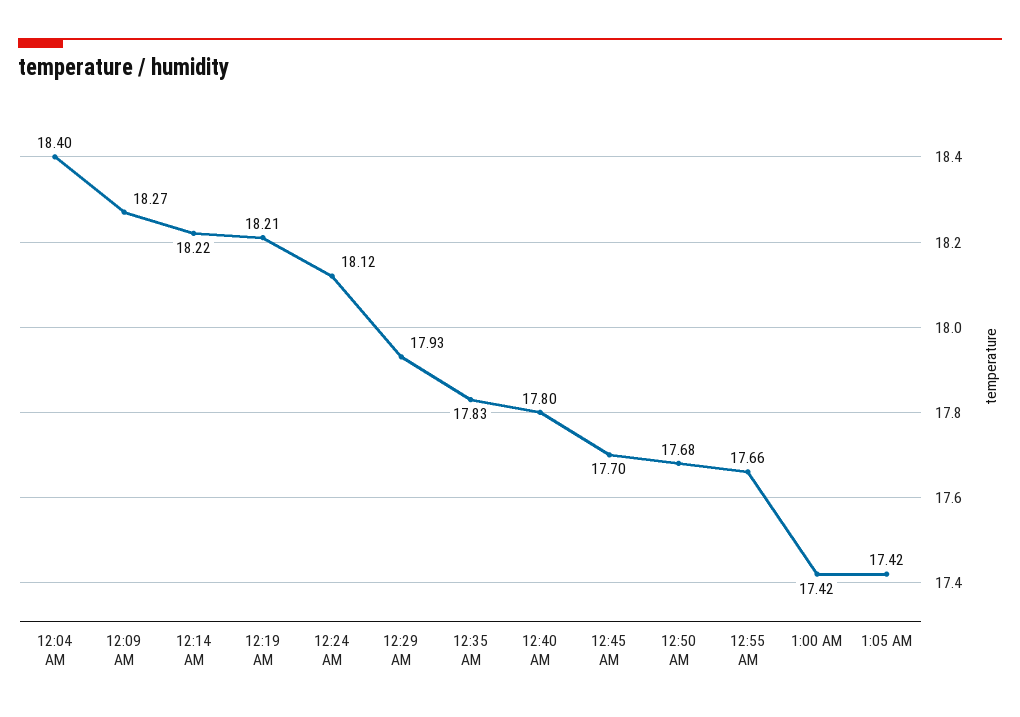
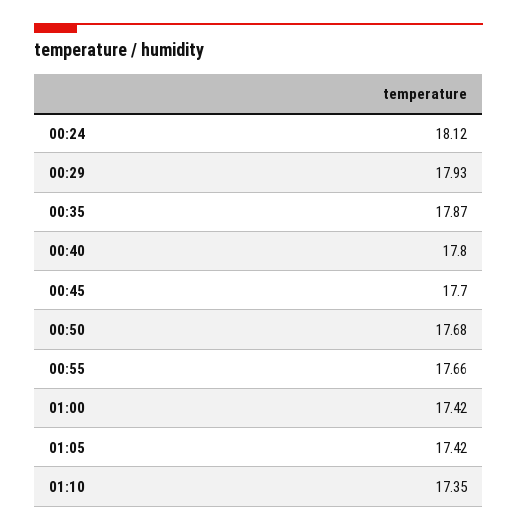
12:04 AM: 18.4 -> none
12:09 AM: 18.27 -> none
12:14 AM: 18.22 -> none
12:19 AM: 18.21 -> none
12:35 AM: 17.83 -> 17.87
01:10: none -> 17.35

